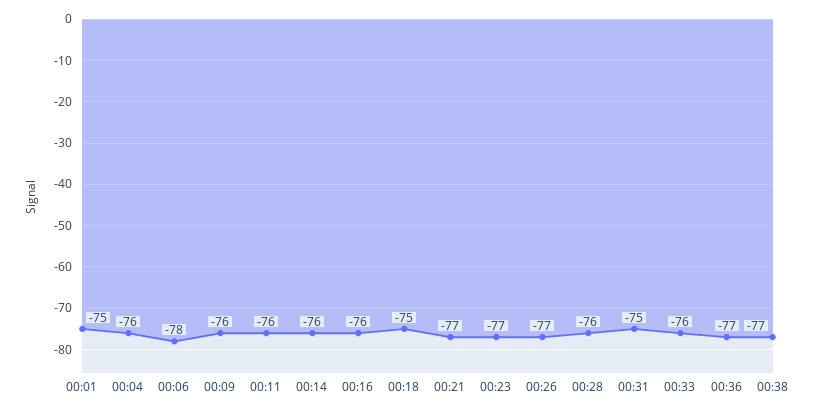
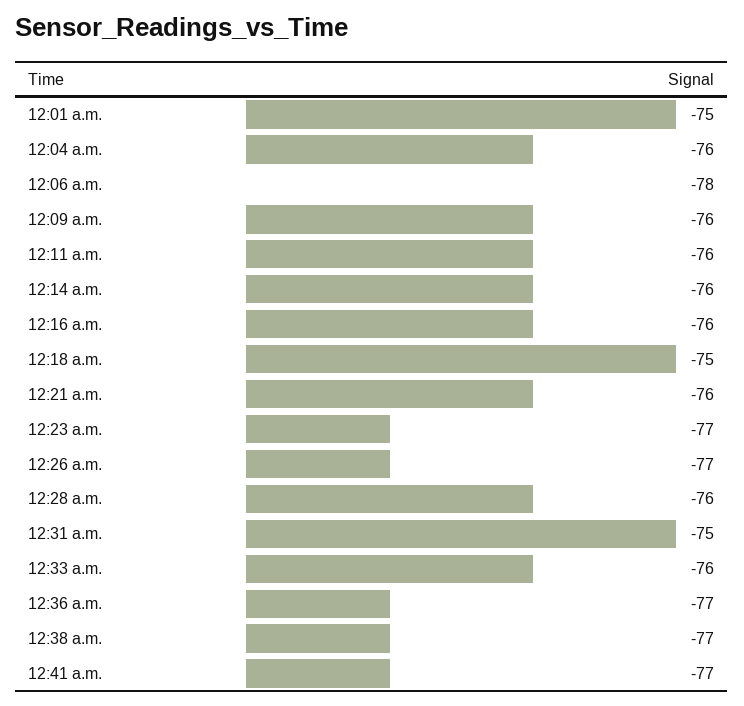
00:21: -77 -> -76
12:41 a.m.: none -> -77

